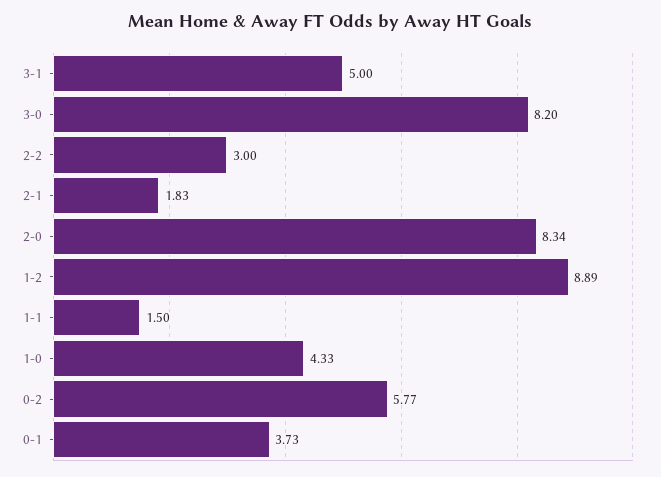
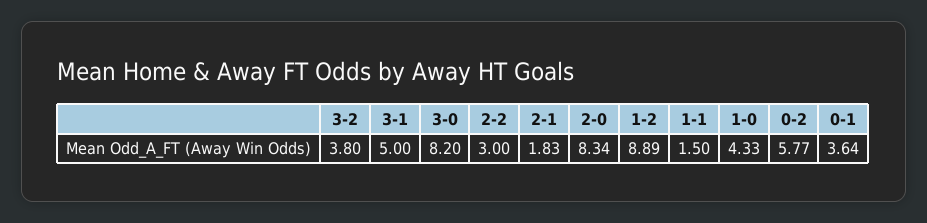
0-1: 3.73 -> 3.64
3-2: none -> 3.8

